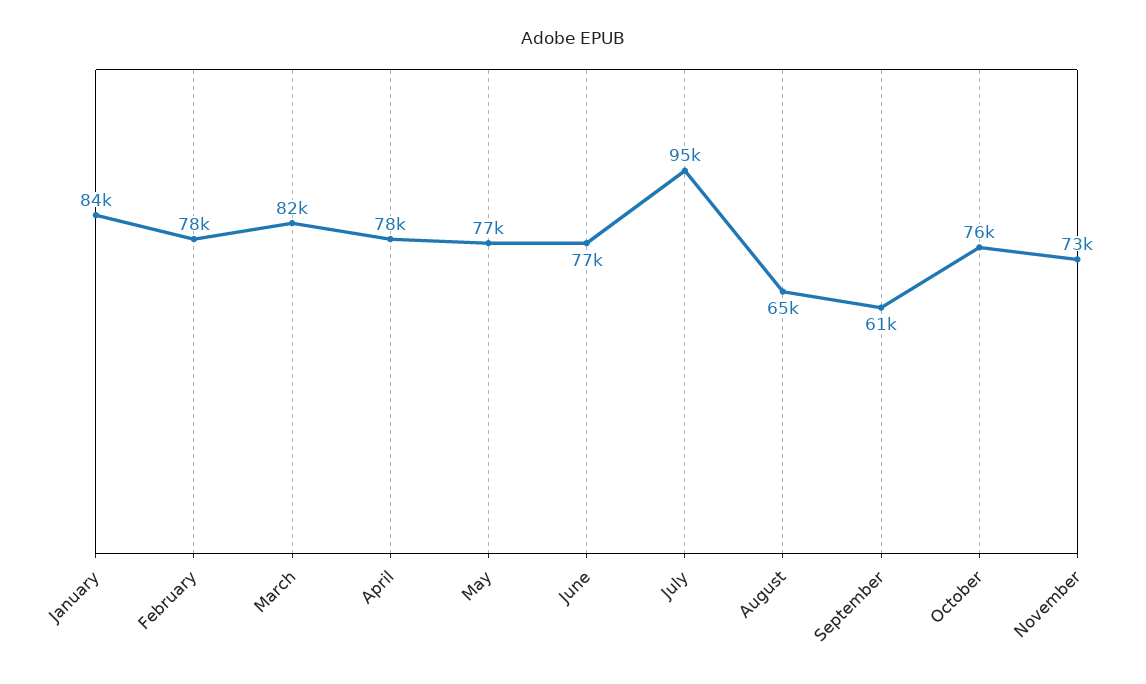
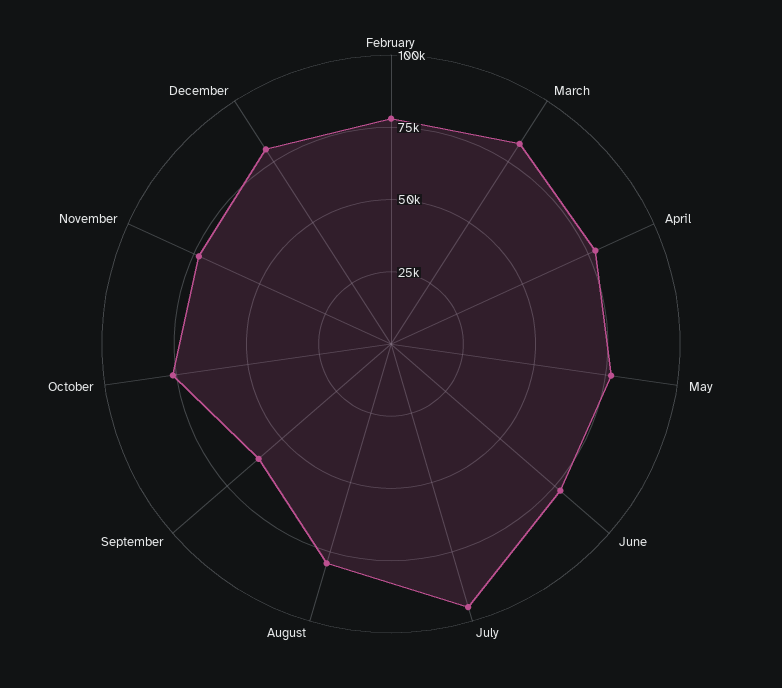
January: 84000 -> none
August: 65000 -> 80000
December: none -> 80000

